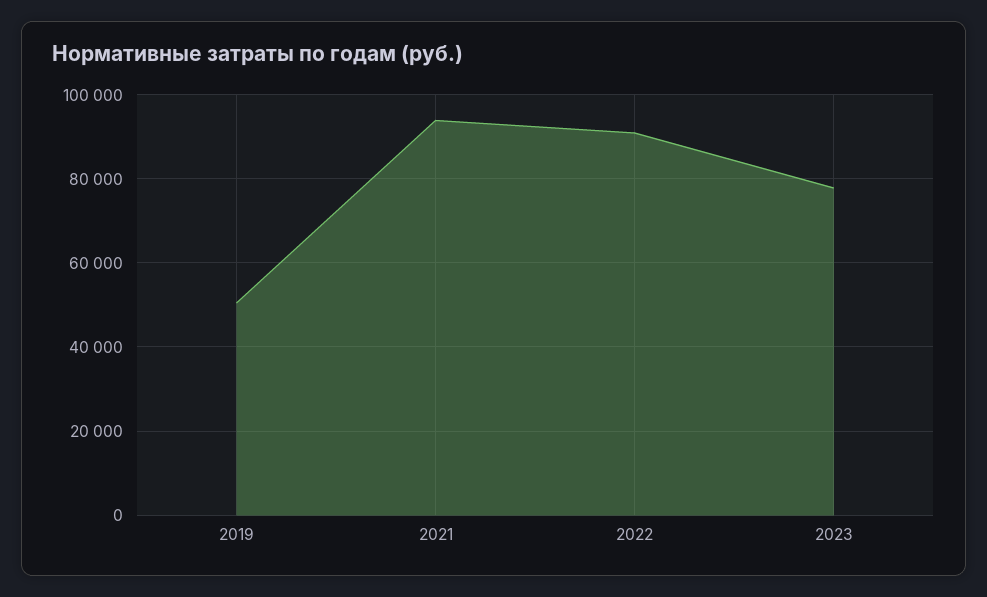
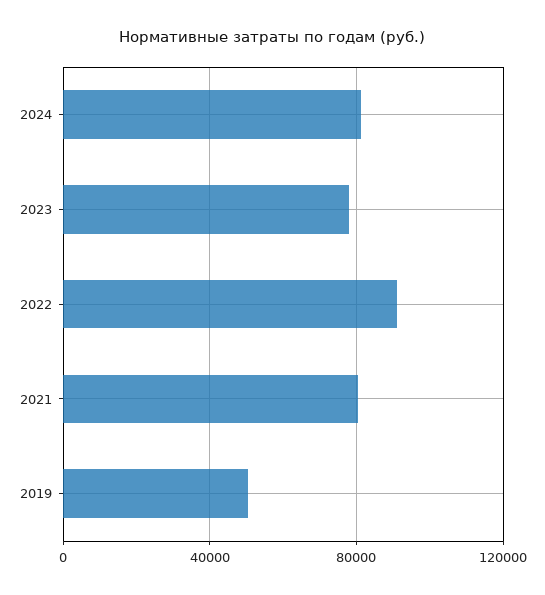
2021: 94000 -> 80000
2024: none -> 80000

